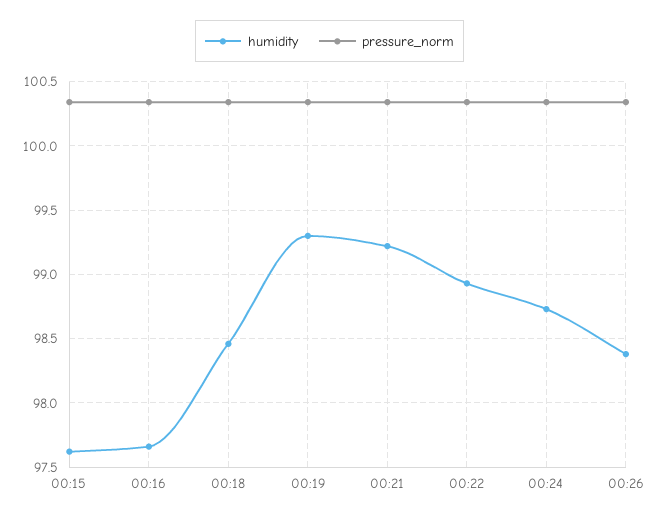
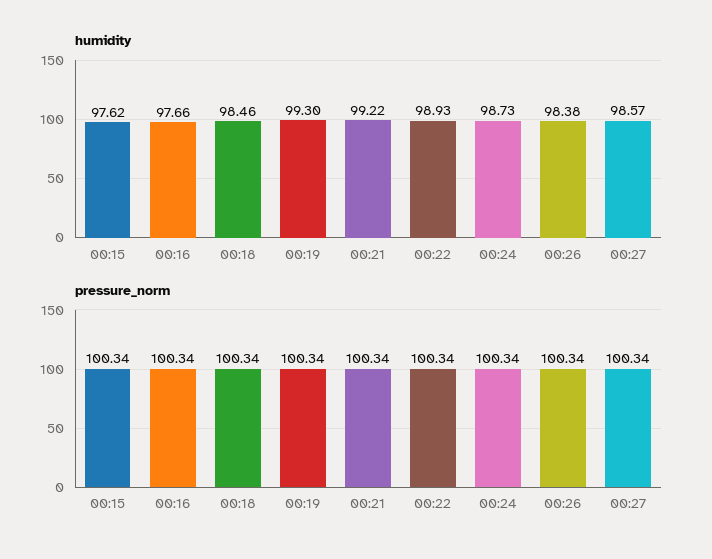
humidity, 00:27: none -> 98.57
pressure_norm, 00:27: none -> 100.34

